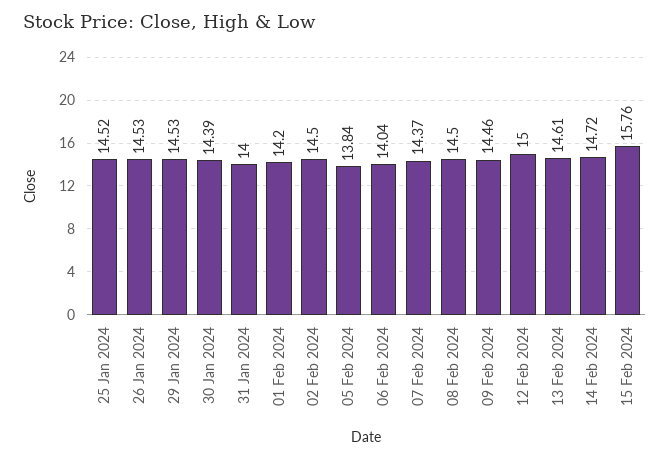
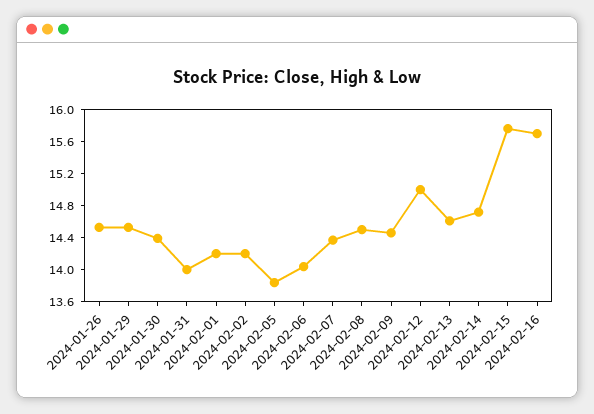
25 Jan 2024: 14.52 -> none
02 Feb 2024: 14.5 -> 14.2
2024-02-16: none -> 15.7

